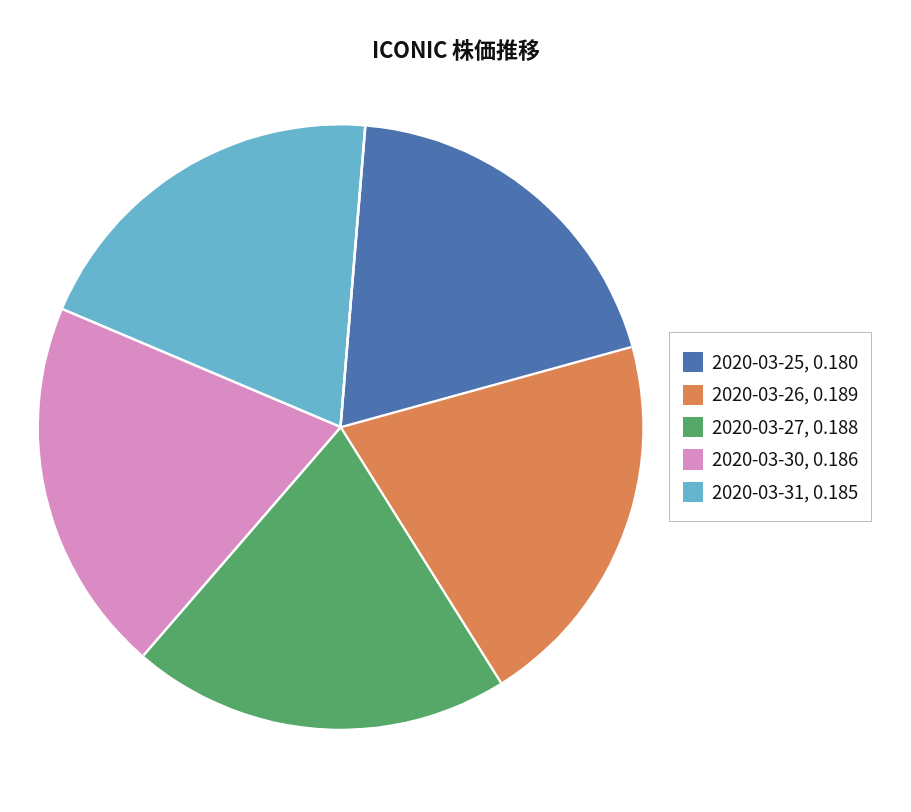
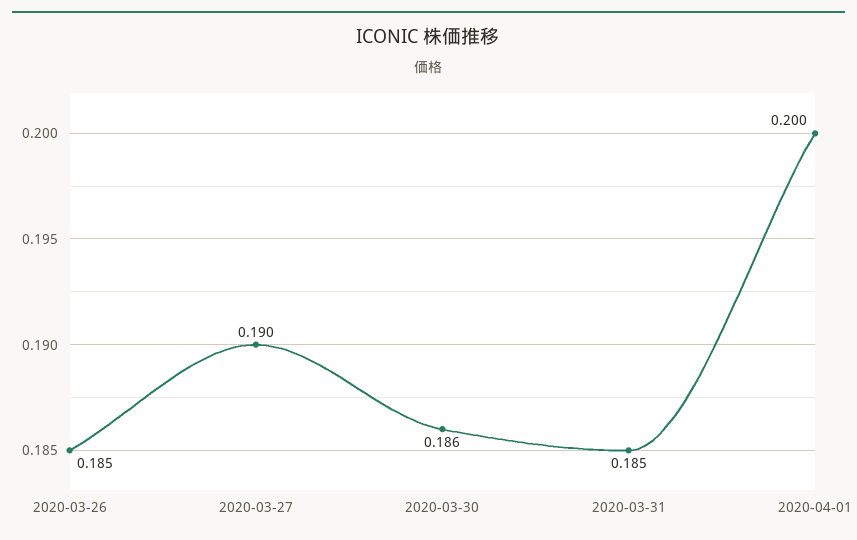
2020-03-25: 0.18 -> none
2020-03-26: 0.189 -> 0.185
2020-03-27: 0.188 -> 0.19
2020-04-01: none -> 0.2

